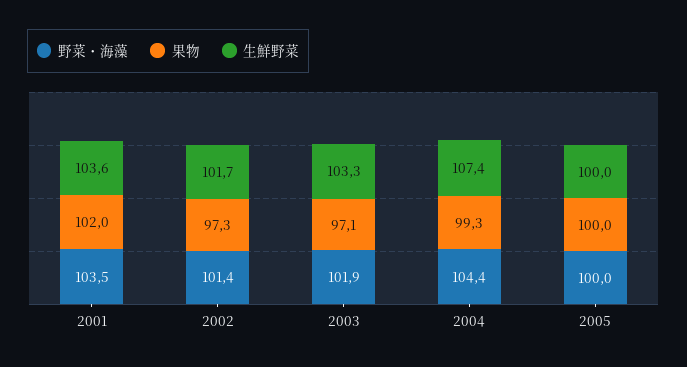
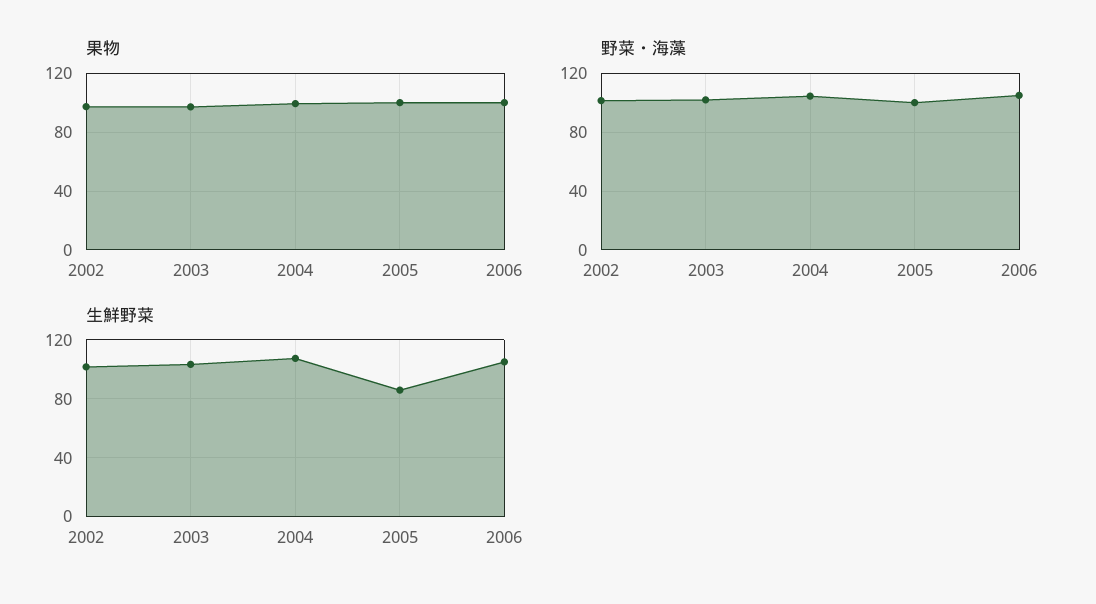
野菜・海藻, 2001: 103.5 -> none
果物, 2001: 102 -> none
生鮮野菜, 2001: 103.6 -> none
生鮮野菜, 2005: 100 -> 85
果物, 2006: none -> 100
野菜・海藻, 2006: none -> 105
生鮮野菜, 2006: none -> 105

